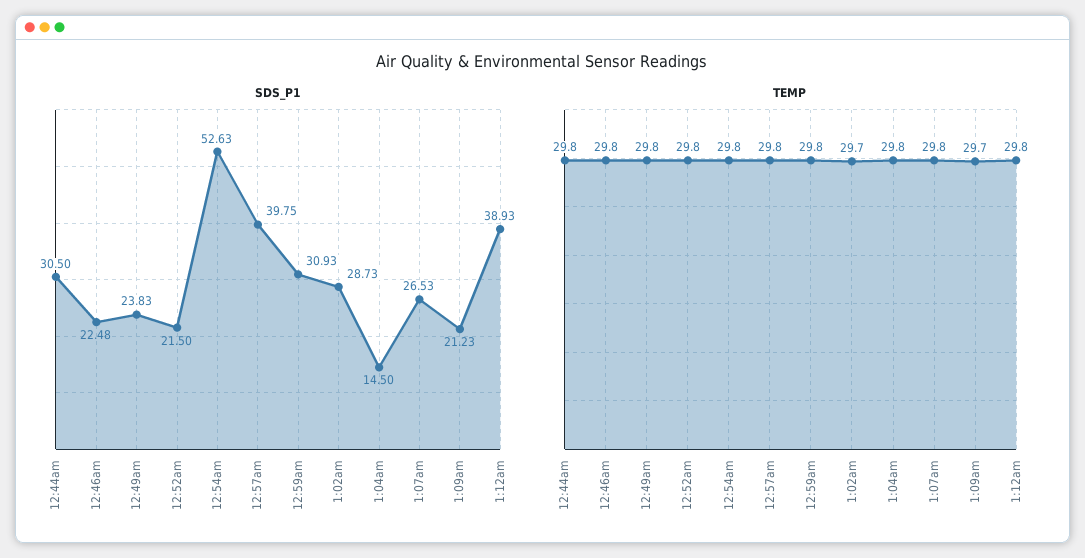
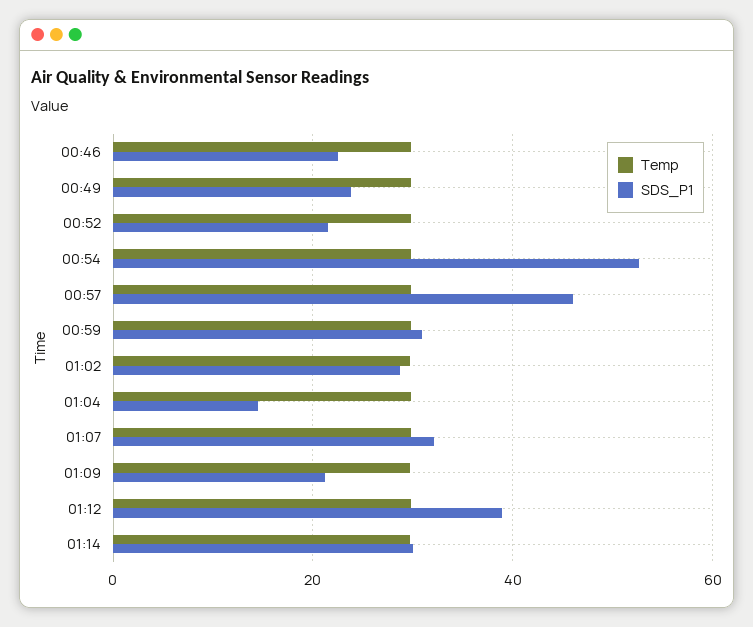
SDS_P1, 12:44am: 30.5 -> none
SDS_P1, 12:57am: 39.75 -> 46
SDS_P1, 1:07am: 26.53 -> 32
TEMP, 12:44am: 29.8 -> none
TEMP, 01:14: none -> 30
SDS_P1, 01:14: none -> 30

